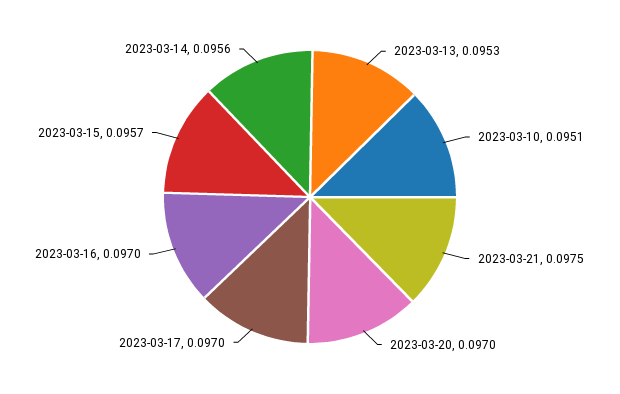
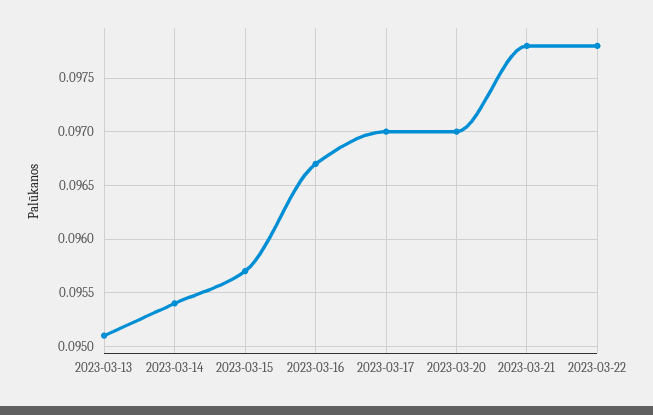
2023-03-13: 0.0953 -> 0.0951
2023-03-10: 0.0951 -> none
2023-03-21: 0.0975 -> 0.0978
2023-03-16: 0.097 -> 0.0967
2023-03-14: 0.0956 -> 0.0954
2023-03-22: none -> 0.0978

